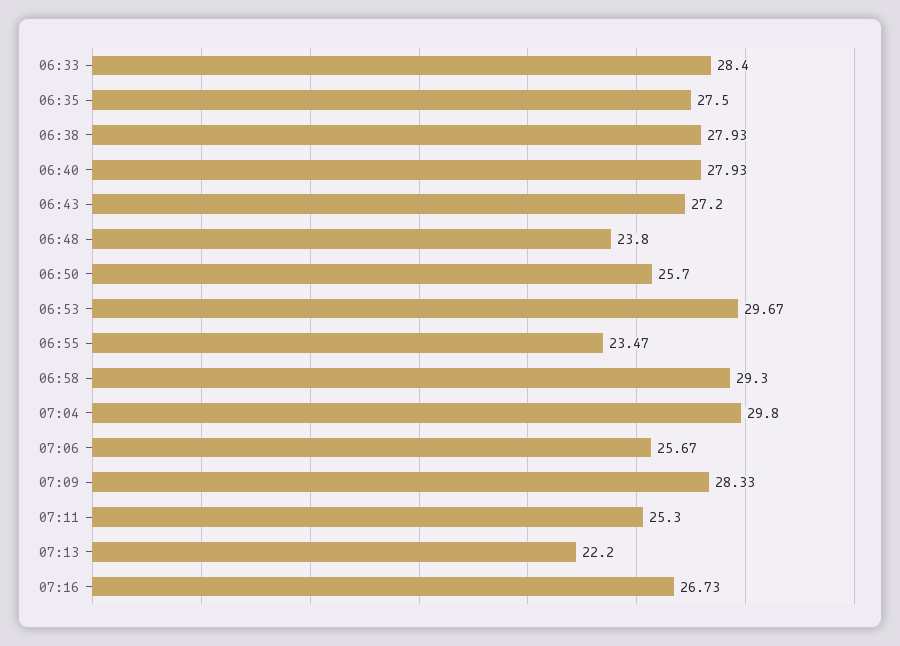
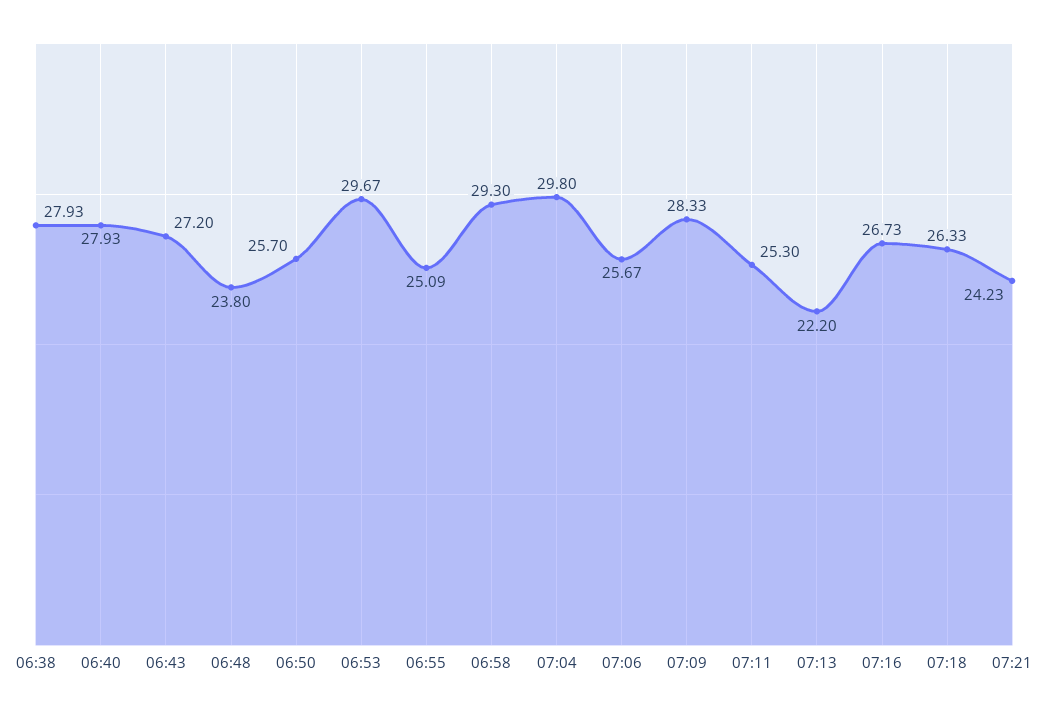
06:33: 28.4 -> none
06:35: 27.5 -> none
06:55: 23.47 -> 25.09
07:18: none -> 26.33
07:21: none -> 24.23

